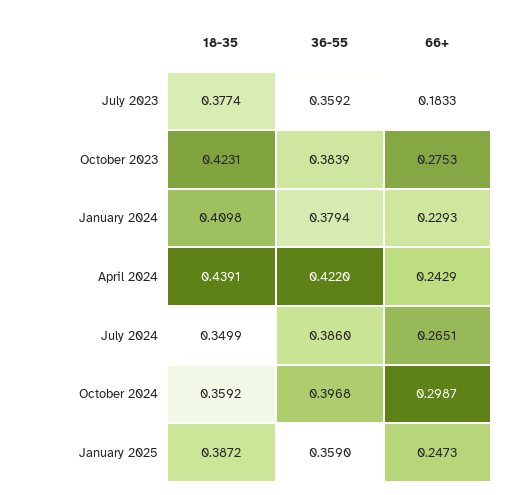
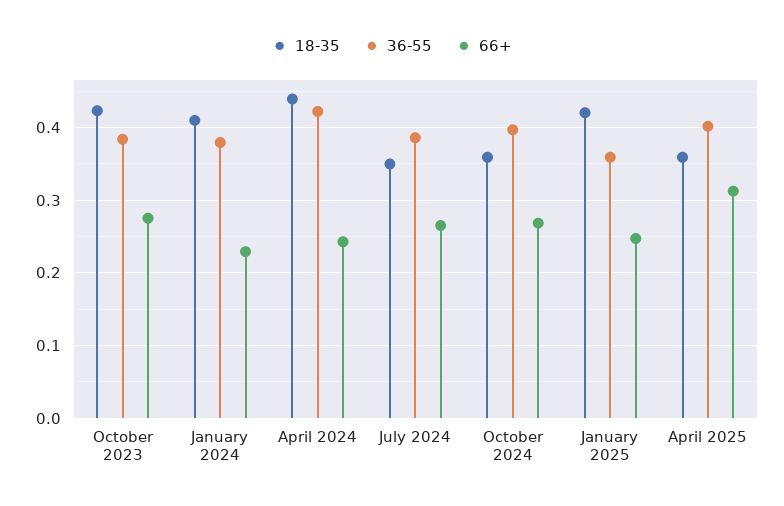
18-35, July 2023: 0.3774 -> none
36-55, July 2023: 0.3592 -> none
66+, July 2023: 0.1833 -> none
66+, October 2024: 0.2987 -> 0.27
18-35, January 2025: 0.3872 -> 0.42
18-35, April 2025: none -> 0.36
36-55, April 2025: none -> 0.4
66+, April 2025: none -> 0.31

